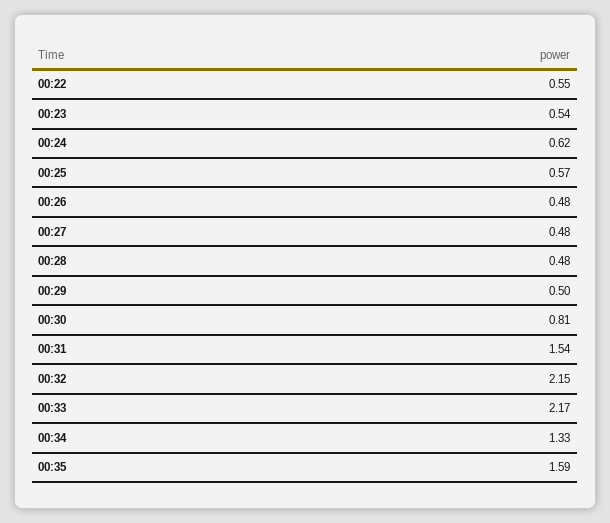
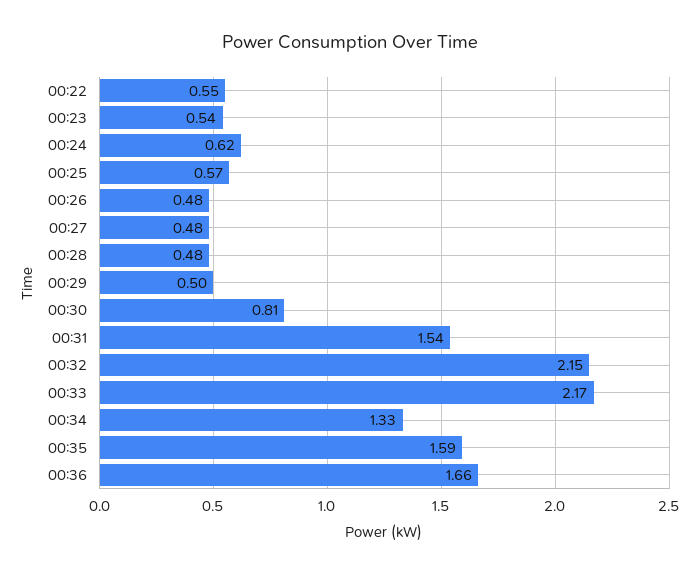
00:36: none -> 1.66

